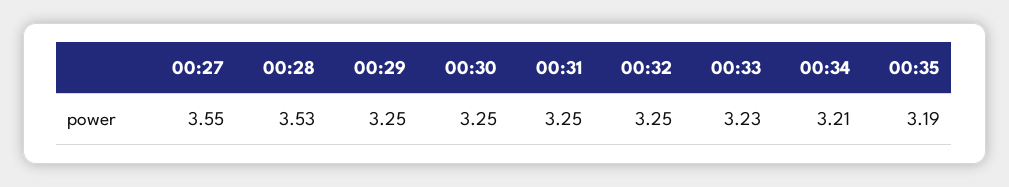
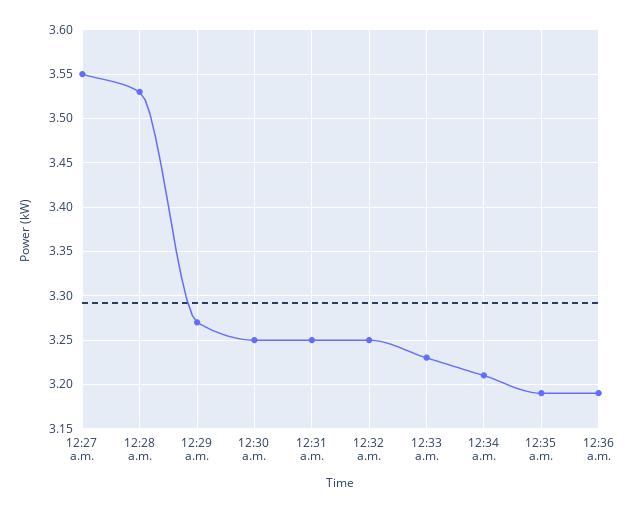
00:29: 3.25 -> 3.27
12:36 a.m.: none -> 3.19

